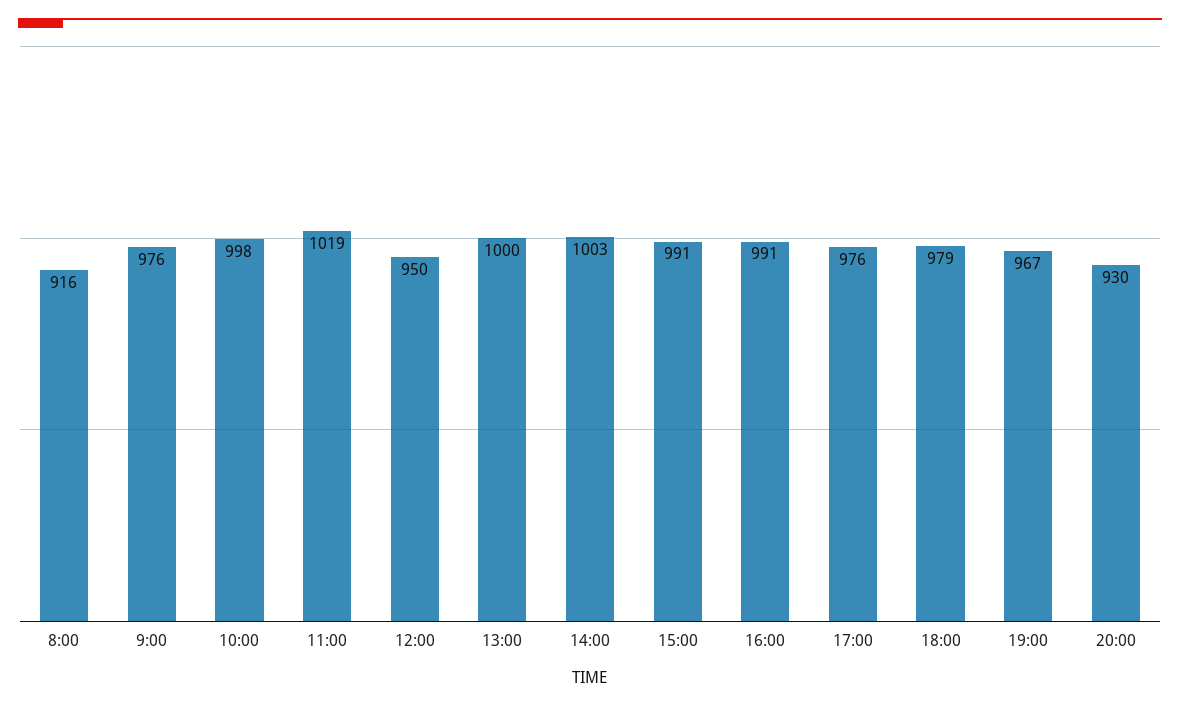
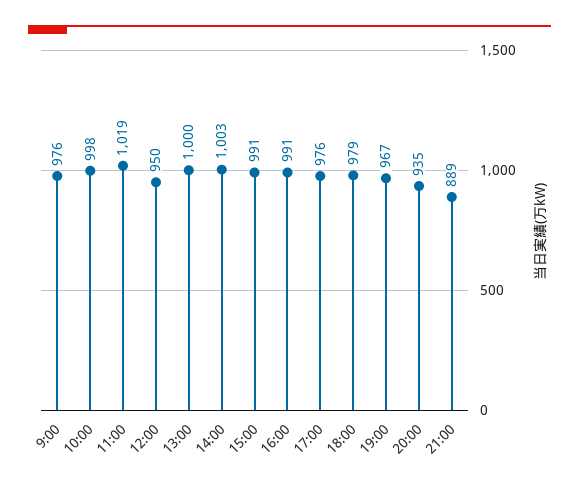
8:00: 916 -> none
20:00: 930 -> 935
21:00: none -> 889

